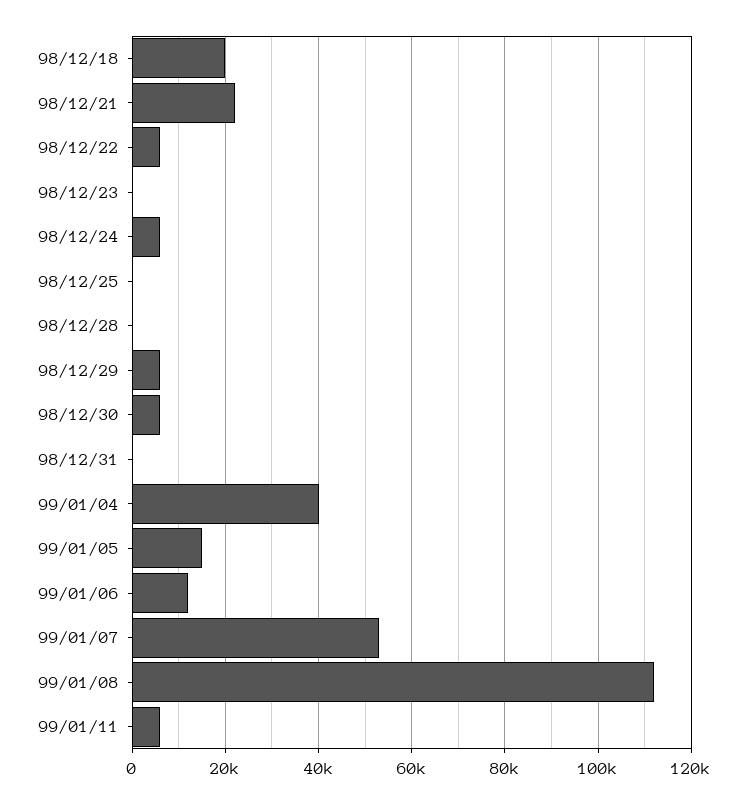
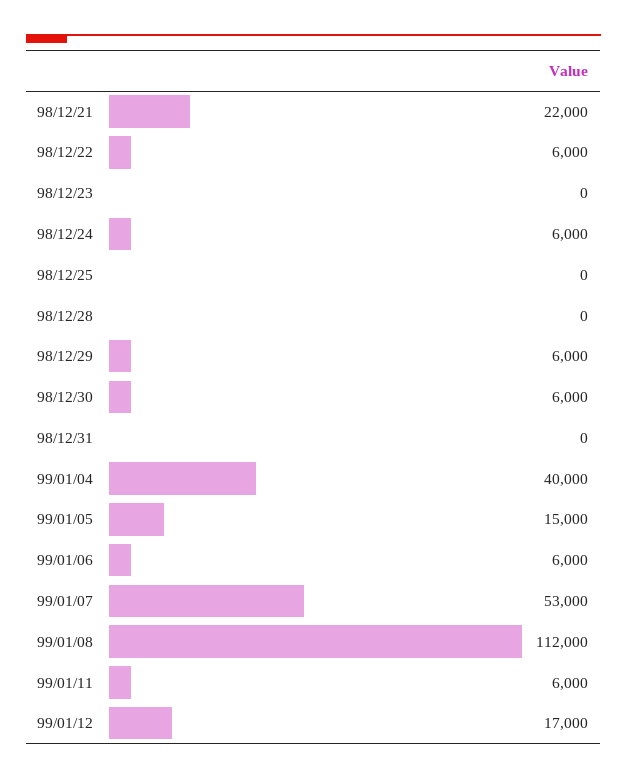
98/12/18: 20000 -> none
99/01/06: 12000 -> 6000
99/01/12: none -> 17000

